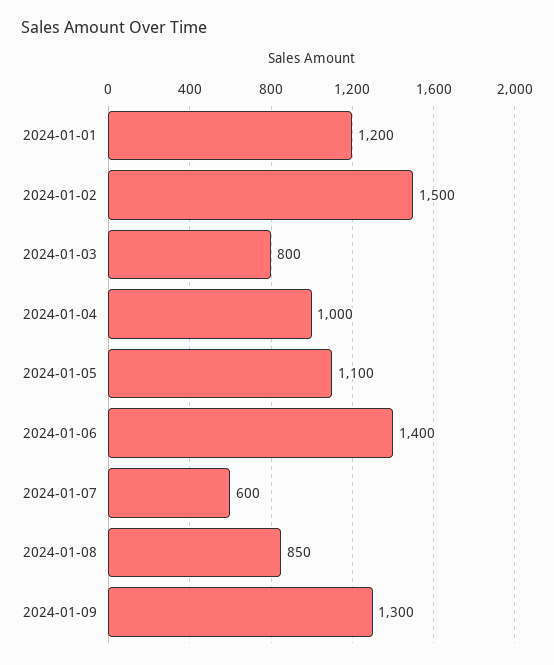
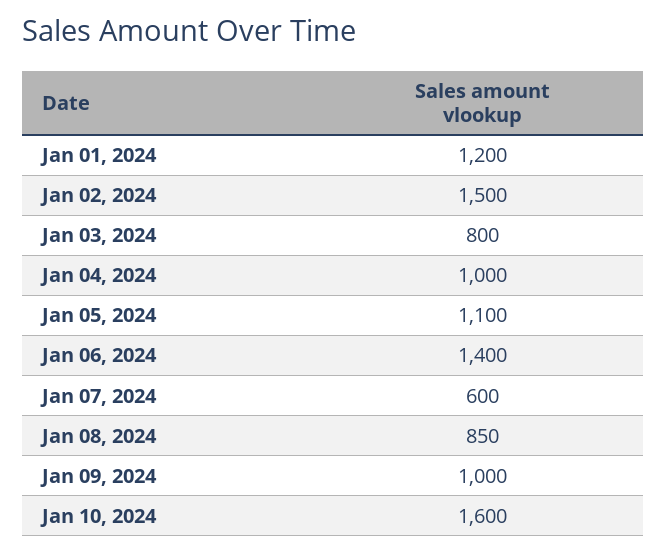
2024-01-09: 1300 -> 1000
Jan 10, 2024: none -> 1600

